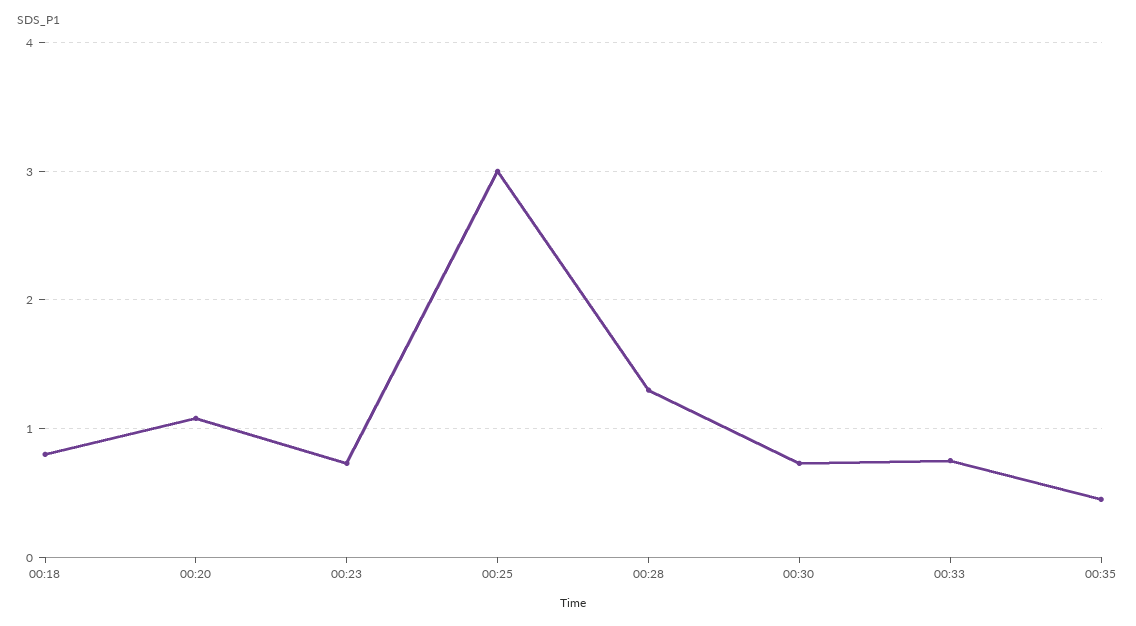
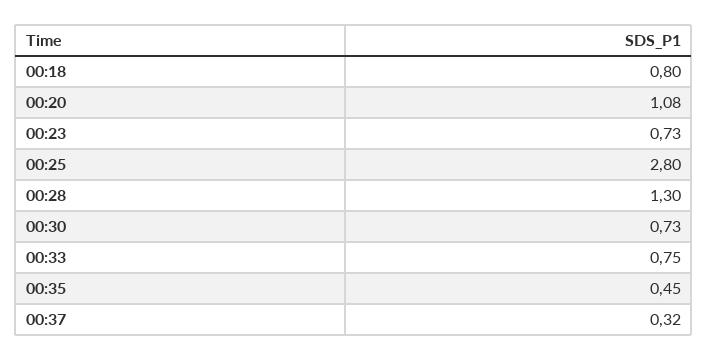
00:25: 3 -> 2.8
00:37: none -> 0.32

